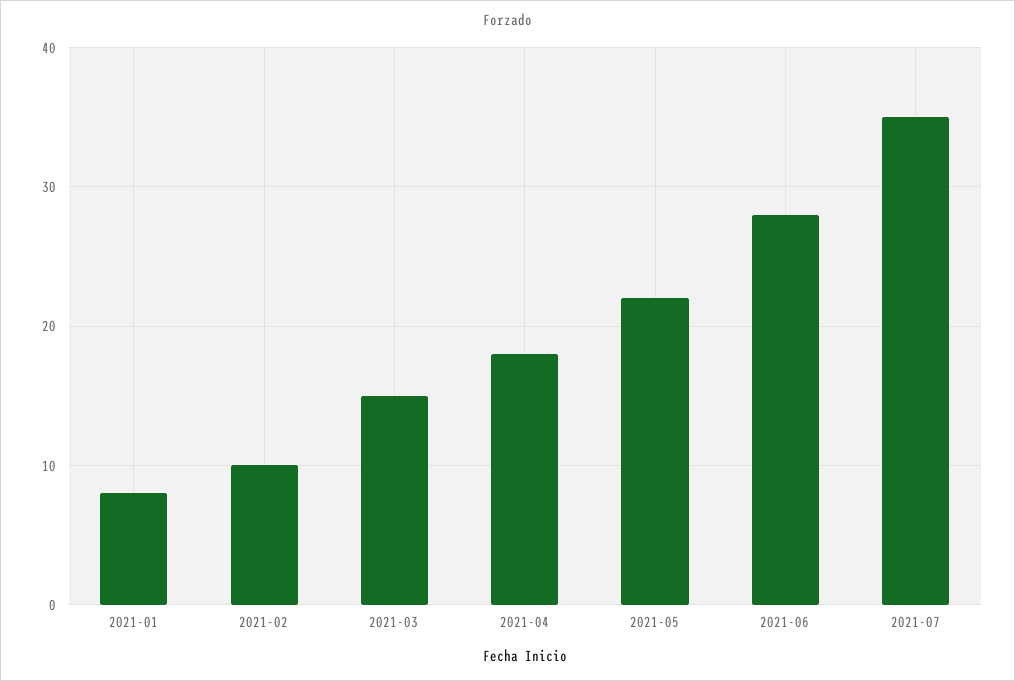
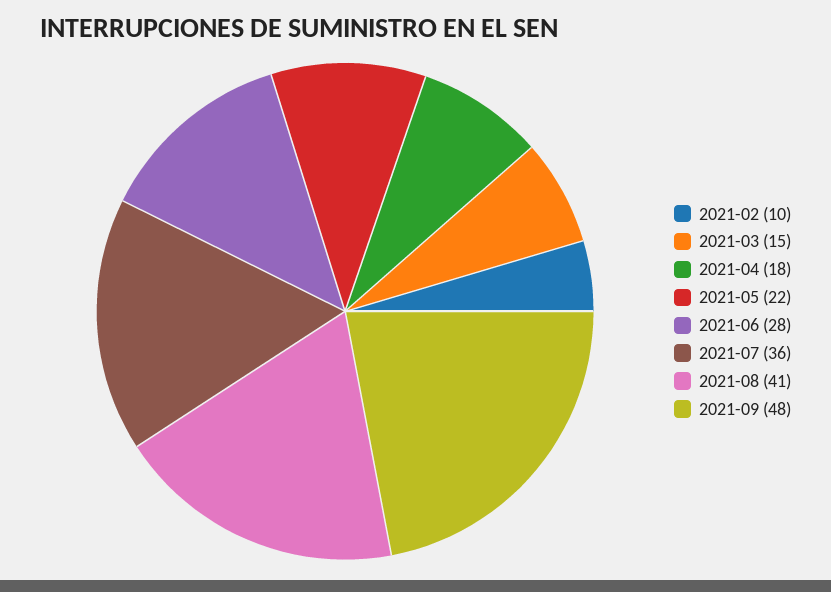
2021-01: 8 -> none
2021-07: 35 -> 36
2021-08: none -> 41
2021-09: none -> 48

